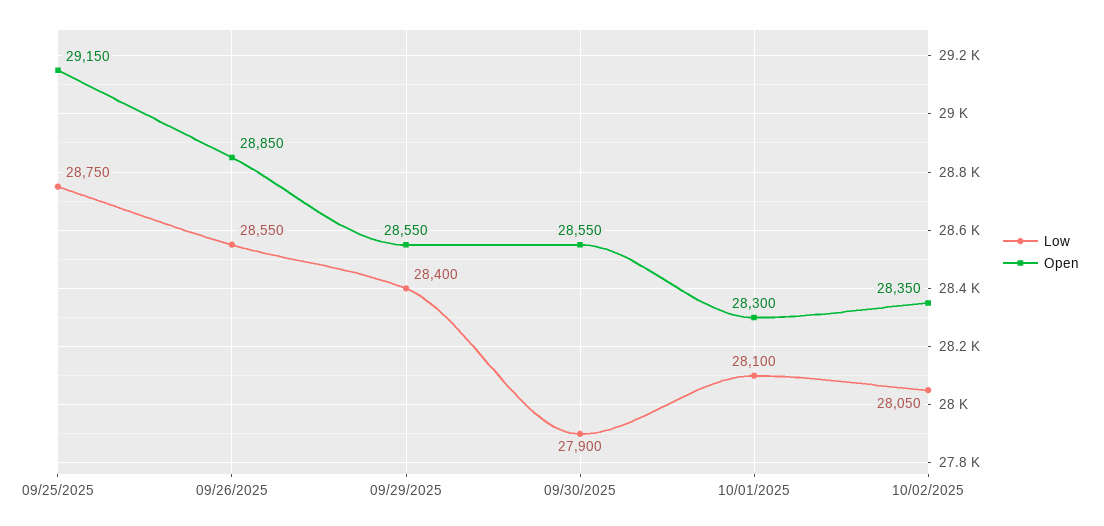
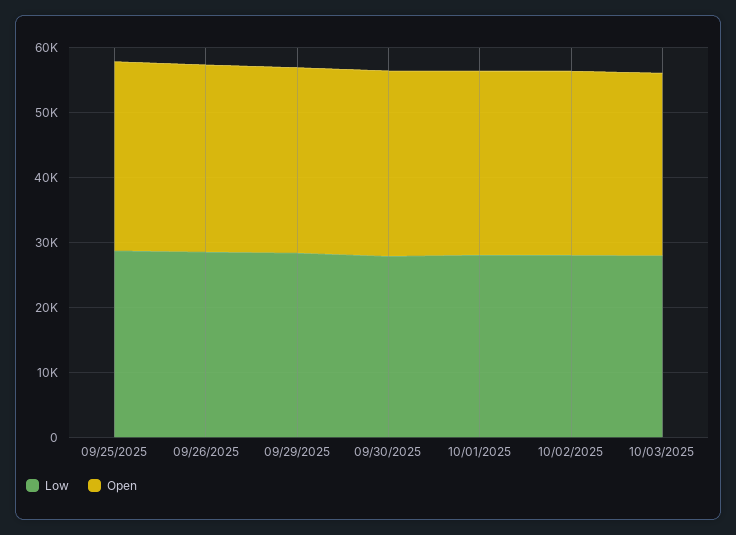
Low, 10/03/2025: none -> 28000
Open, 10/03/2025: none -> 28000

